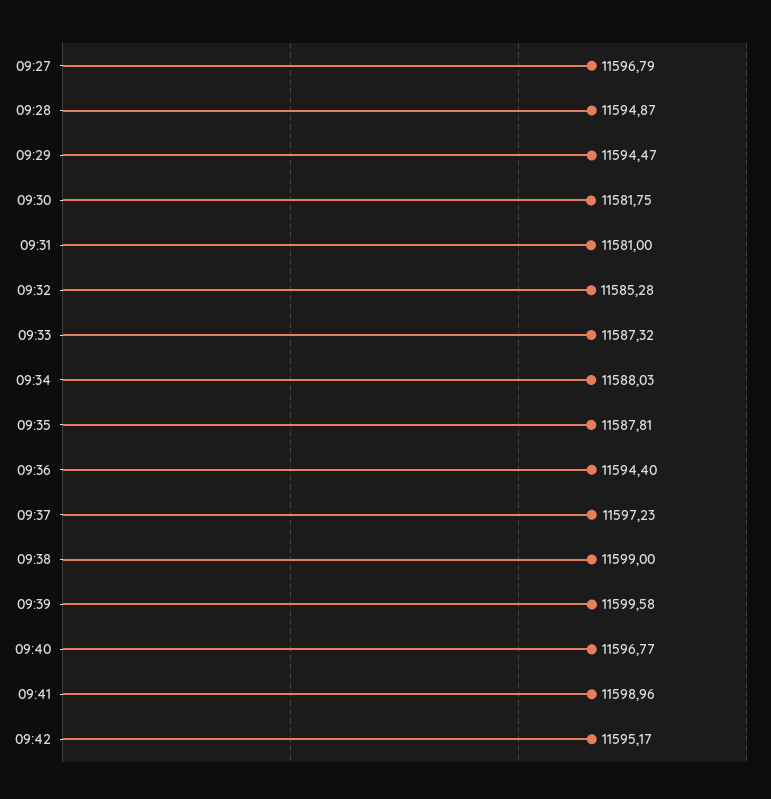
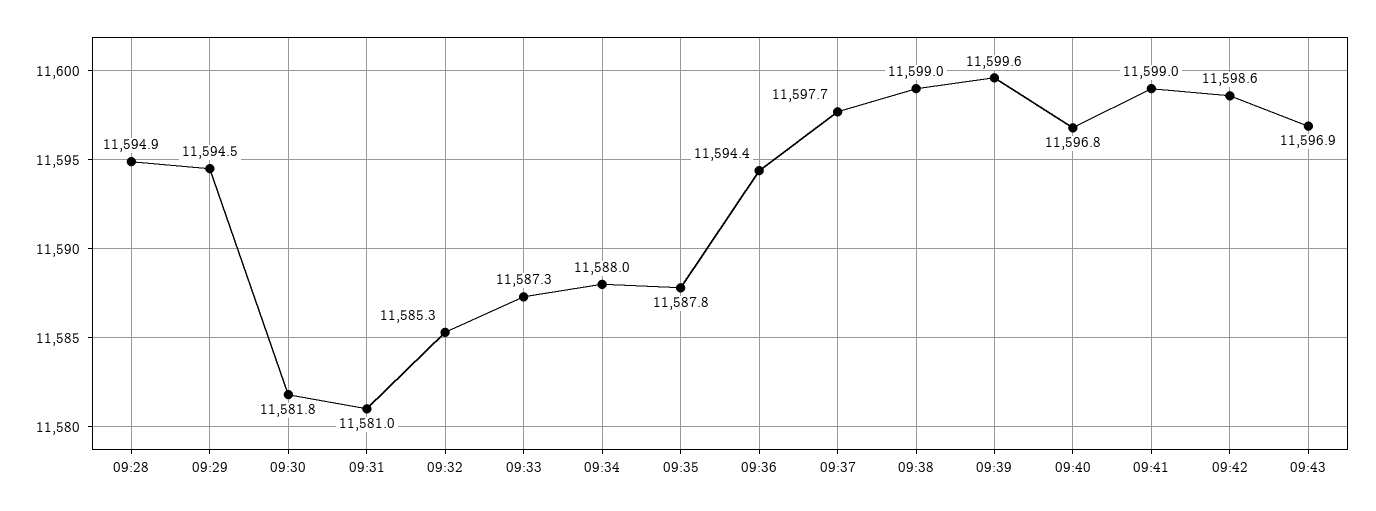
09:27: 11596.79 -> none
09:37: 11597.23 -> 11597.7
09:42: 11595.17 -> 11598.6
09:43: none -> 11596.9

